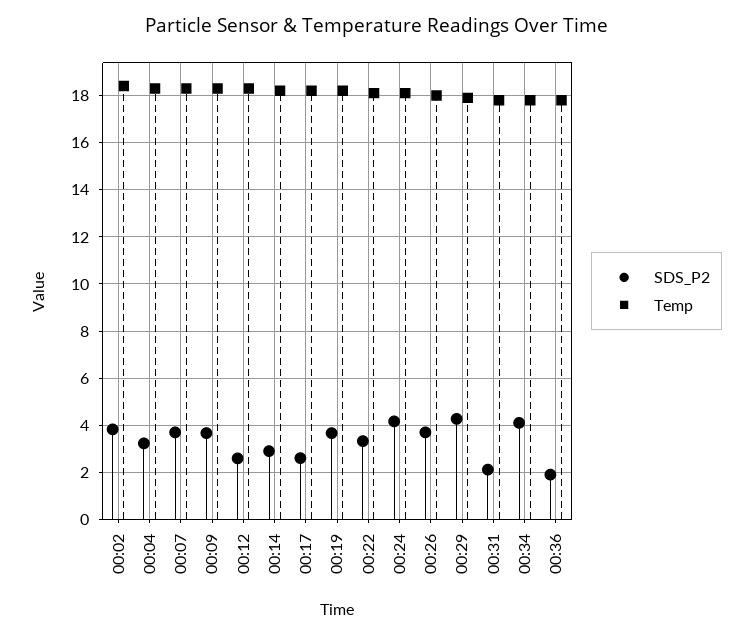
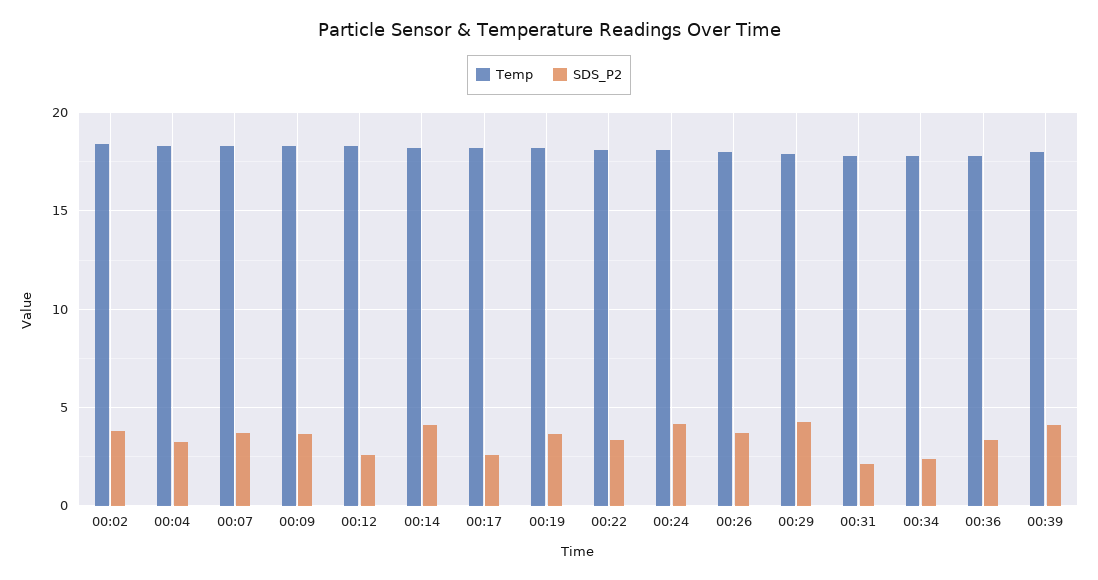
SDS_P2, 00:14: 3 -> 4
SDS_P2, 00:34: 4 -> 2.5
SDS_P2, 00:36: 2 -> 3.5
Temp, 00:39: none -> 18
SDS_P2, 00:39: none -> 4

